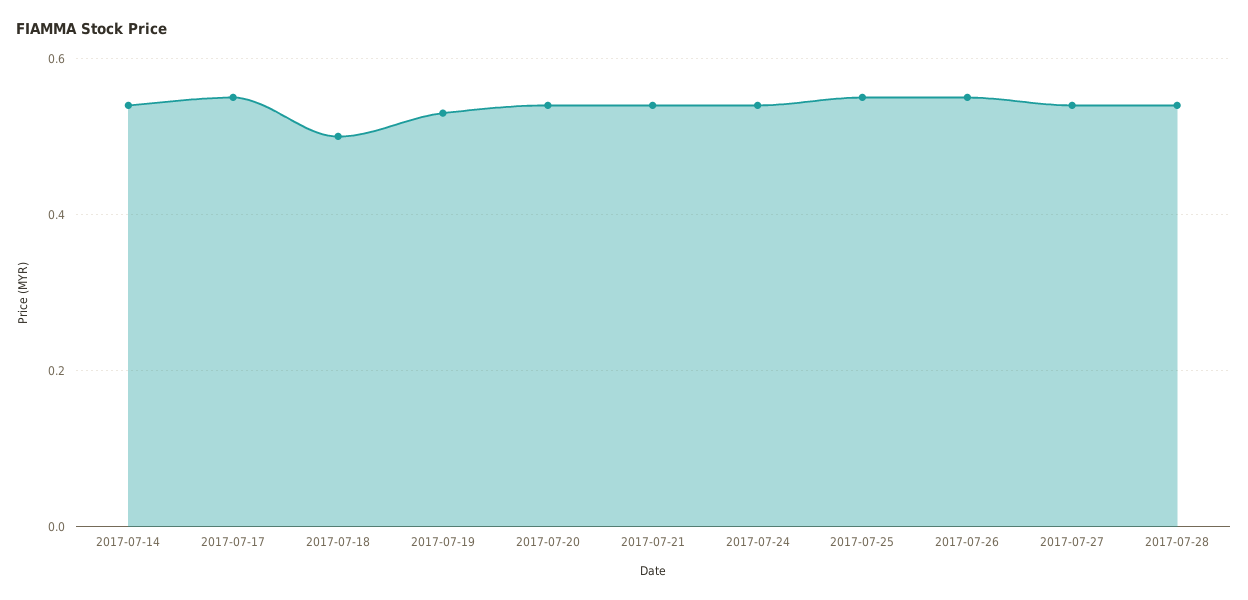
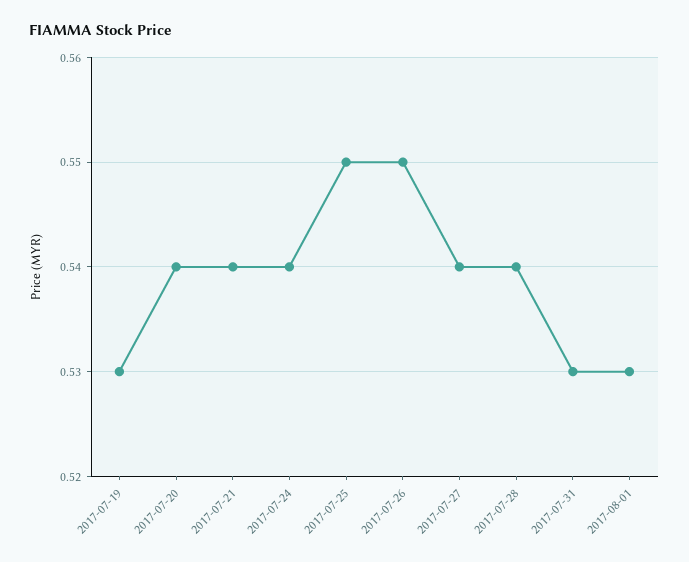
2017-07-14: 0.55 -> none
2017-07-17: 0.55 -> none
2017-07-18: 0.5 -> none
2017-07-31: none -> 0.53
2017-08-01: none -> 0.53

